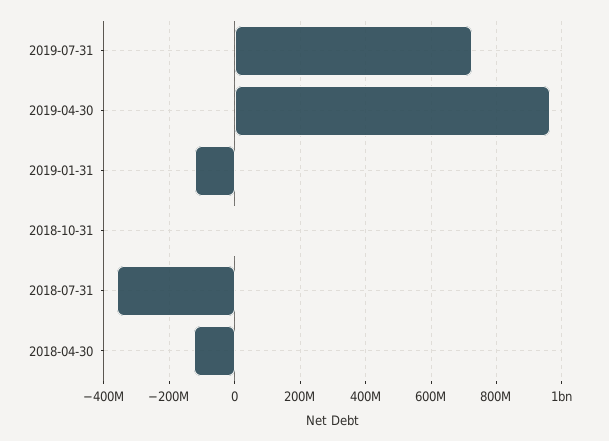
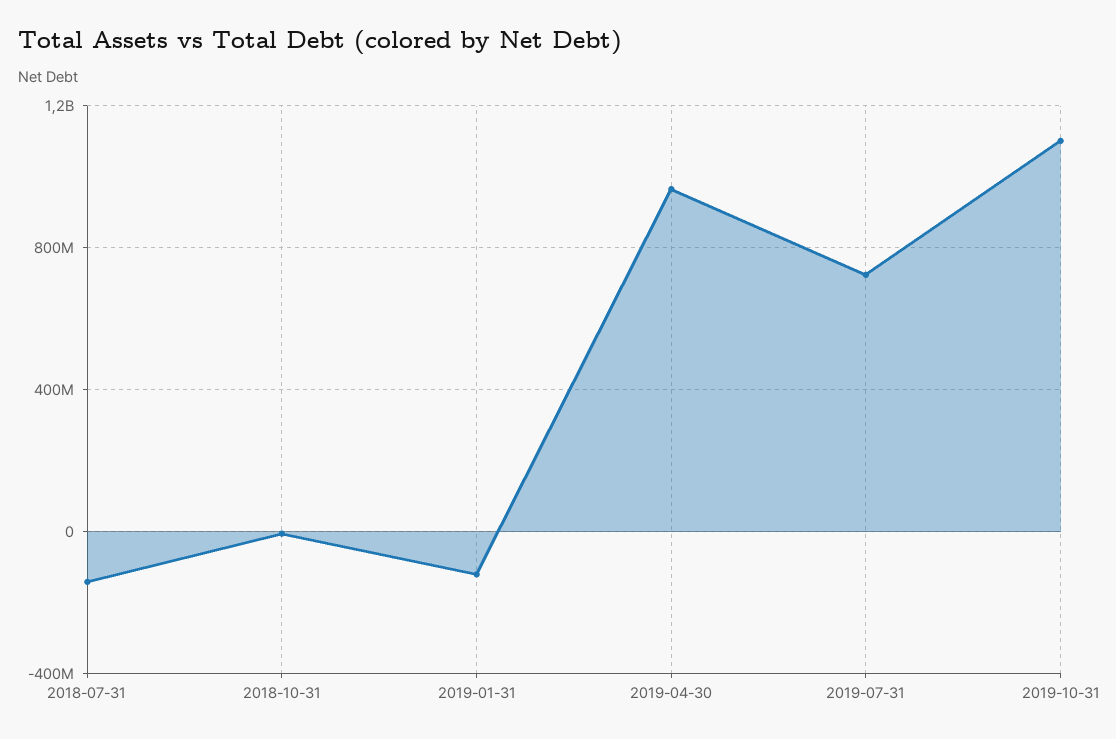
2018-07-31: -360000000 -> -150000000
2018-04-30: -120000000 -> none
2019-10-31: none -> 1100000000

